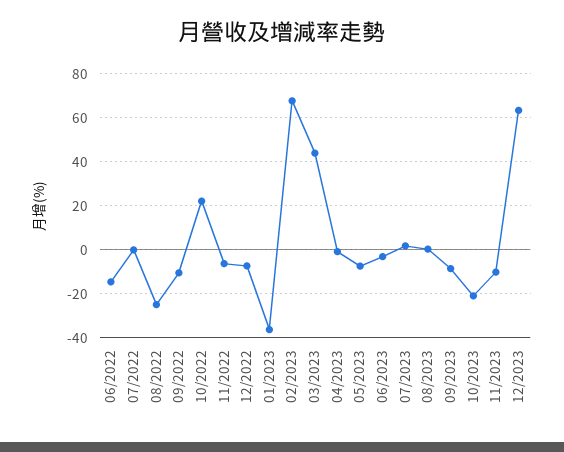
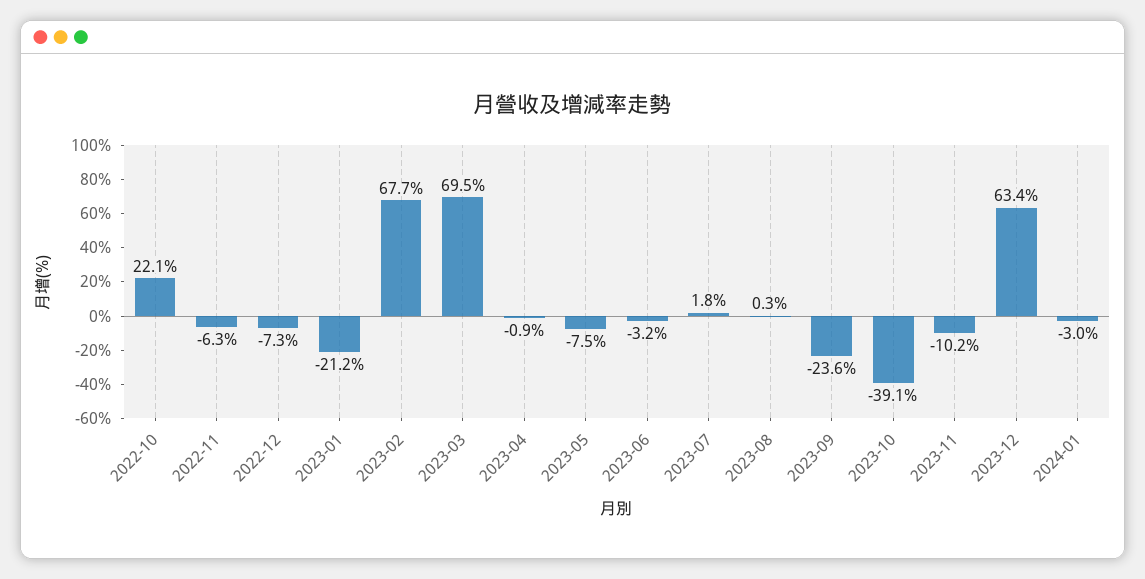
06/2022: -15 -> none
07/2022: 0 -> none
08/2022: -25 -> none
09/2022: -10 -> none
01/2023: -35 -> -21.2
03/2023: 45 -> 69.5
09/2023: -10 -> -23.6
10/2023: -20 -> -39.1
2024-01: none -> -3

